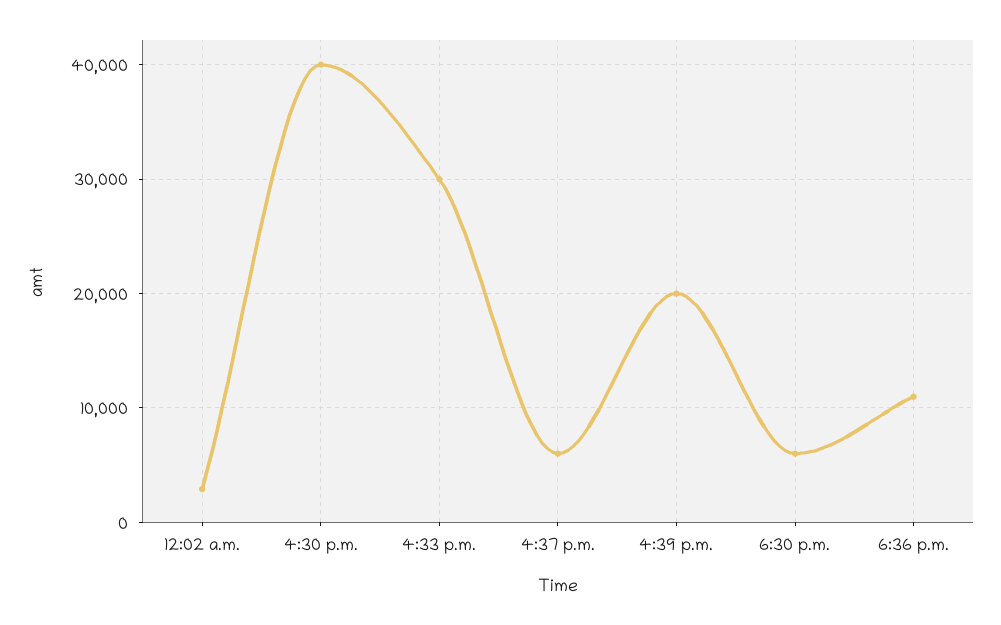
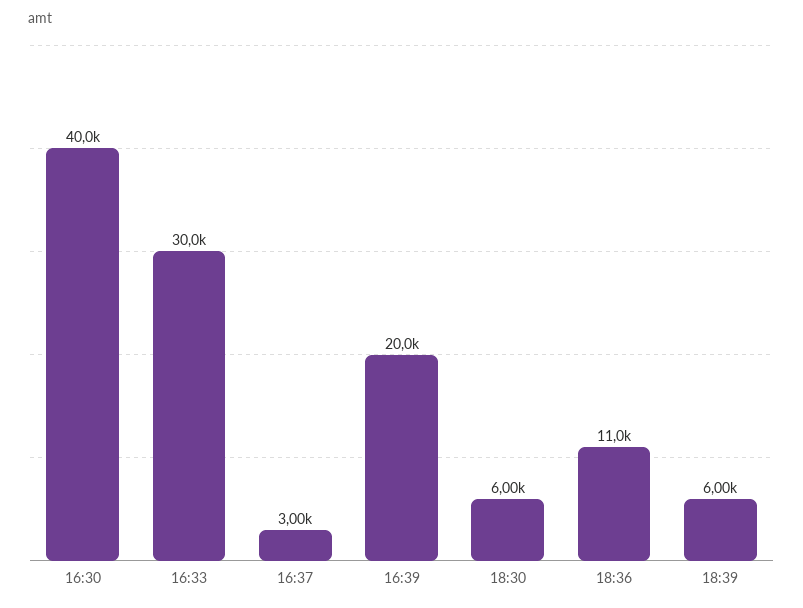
12:02 a.m.: 3000 -> none
4:37 p.m.: 6000 -> 3000
18:39: none -> 6000

